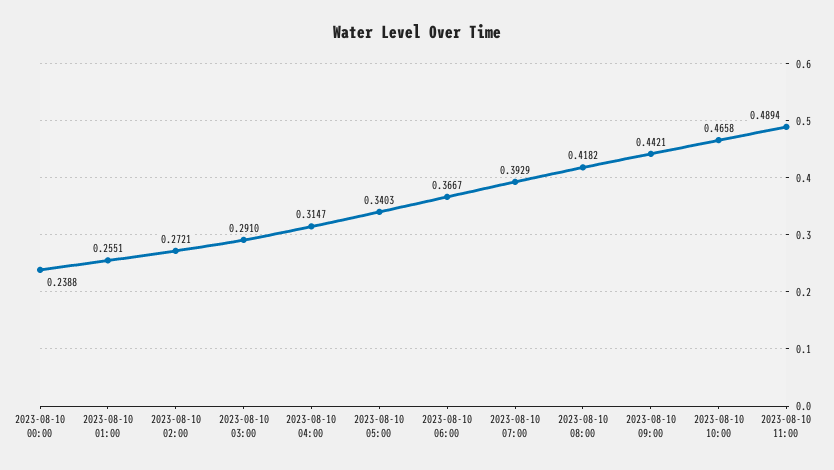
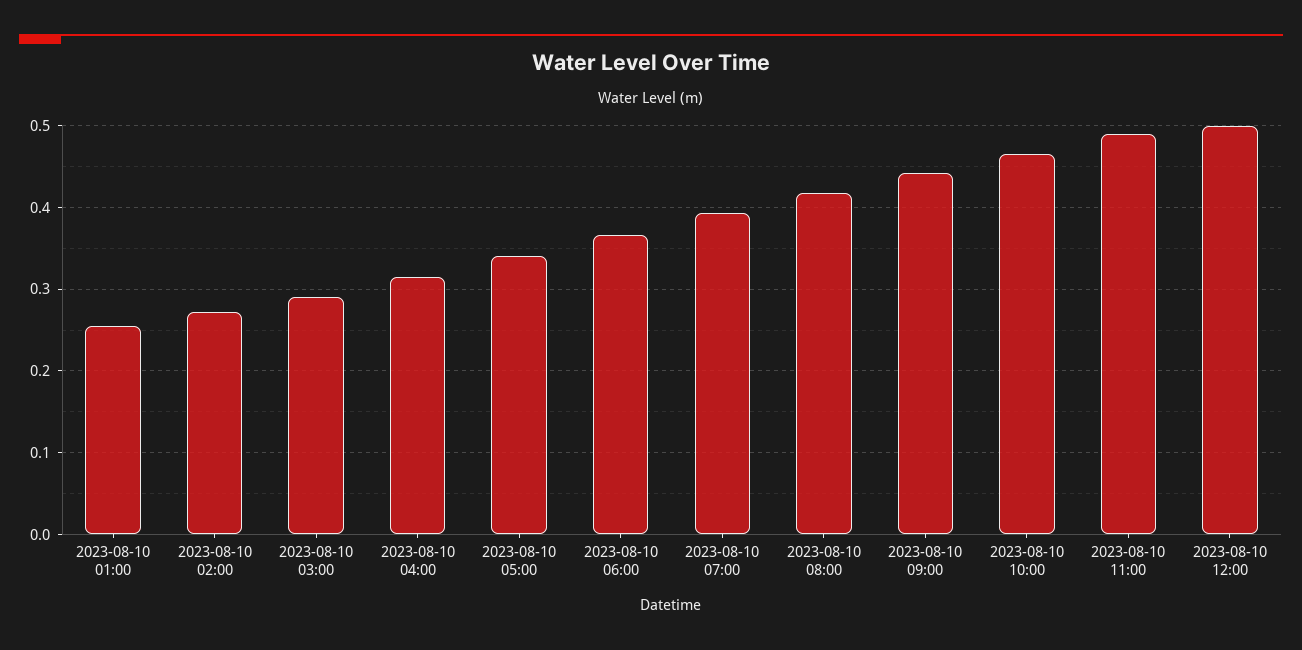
2023-08-10 00:00: 0.2388 -> none
2023-08-10 12:00: none -> 0.5

